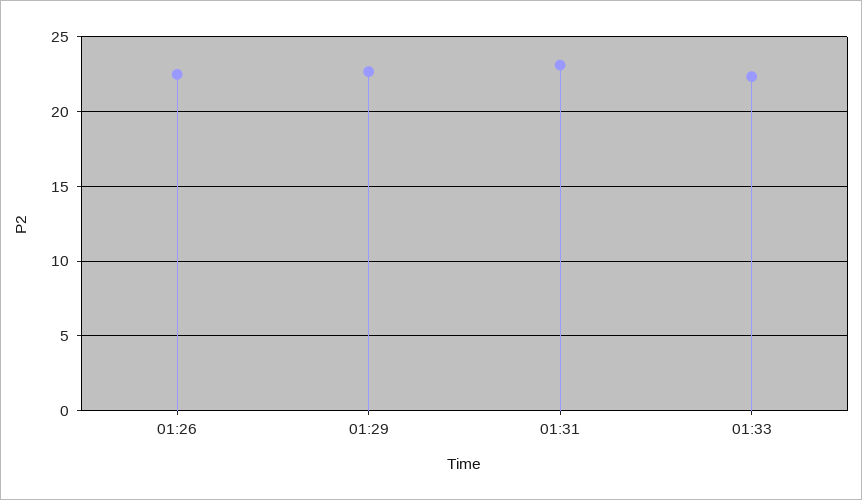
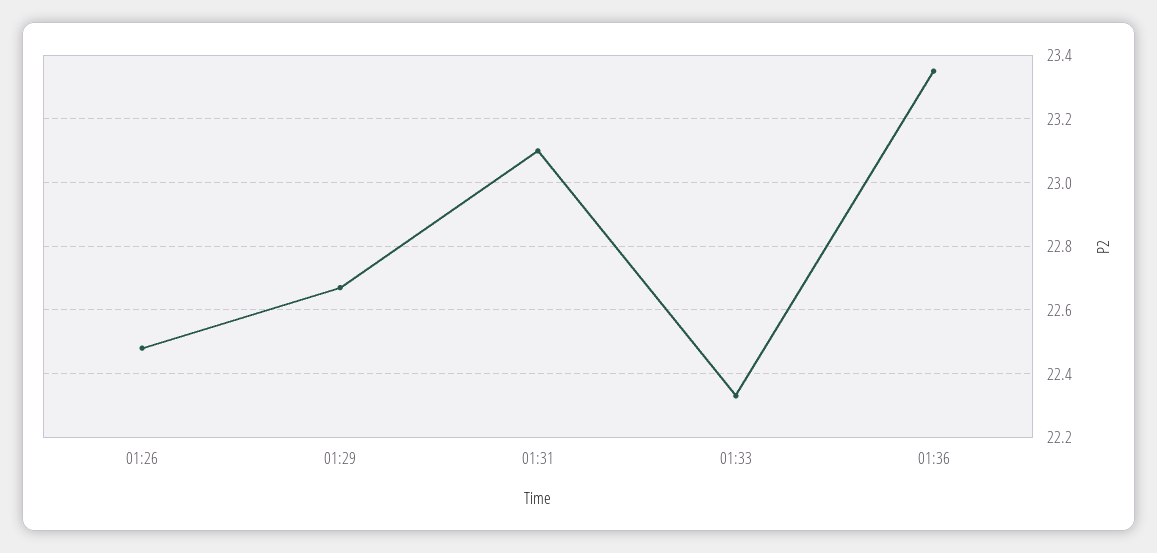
01:36: none -> 23.35

